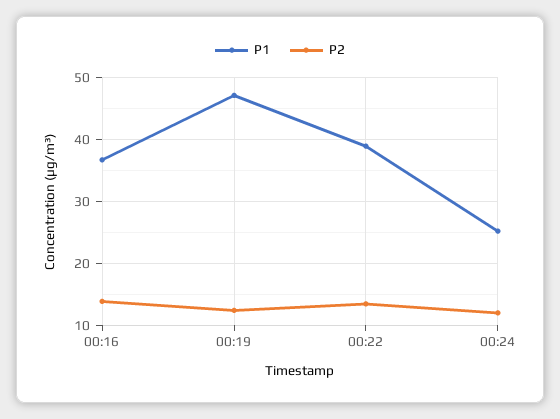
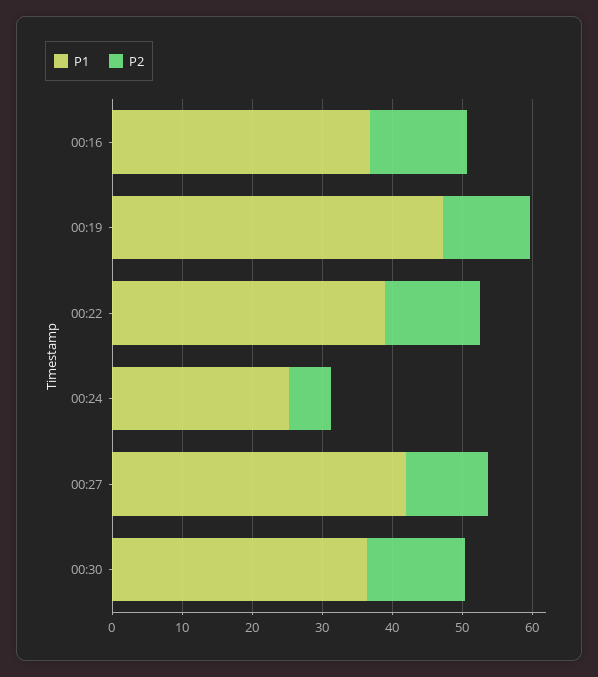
P2, 00:24: 12 -> 6
P1, 00:27: none -> 42
P2, 00:27: none -> 12
P1, 00:30: none -> 36
P2, 00:30: none -> 14

